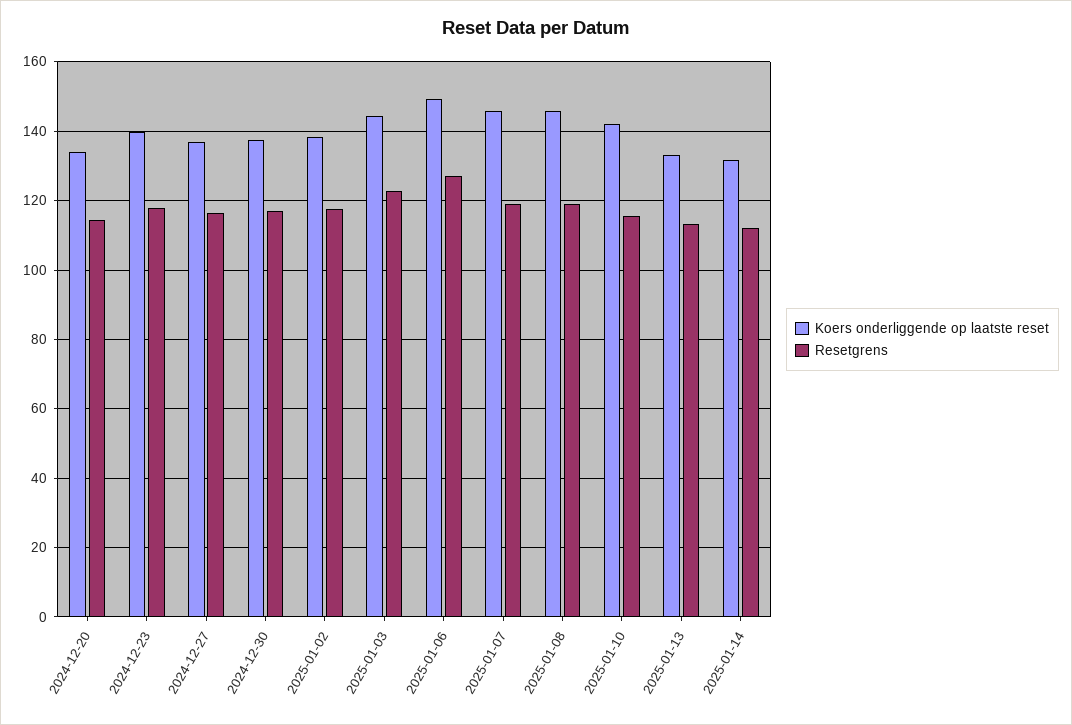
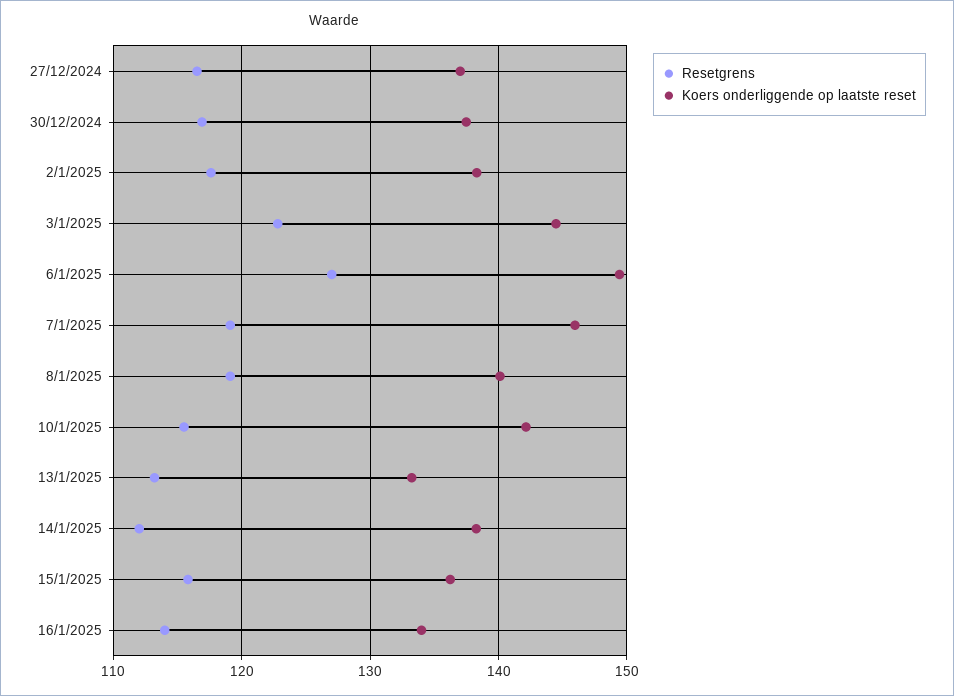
Koers onderliggende op laatste reset, 2024-12-20: 134 -> none
Resetgrens, 2024-12-20: 114 -> none
Koers onderliggende op laatste reset, 2024-12-23: 140 -> none
Resetgrens, 2024-12-23: 118 -> none
Koers onderliggende op laatste reset, 2025-01-08: 146 -> 140
Koers onderliggende op laatste reset, 2025-01-14: 132 -> 138
Resetgrens, 15/1/2025: none -> 116
Koers onderliggende op laatste reset, 15/1/2025: none -> 136
Resetgrens, 16/1/2025: none -> 114
Koers onderliggende op laatste reset, 16/1/2025: none -> 134

